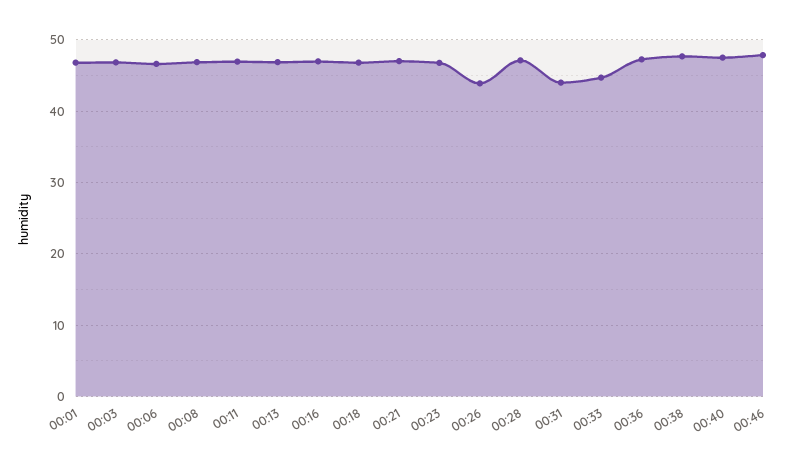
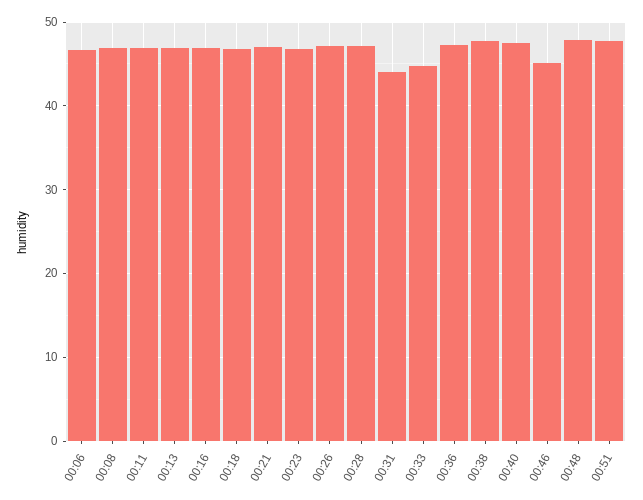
00:01: 47 -> none
00:03: 47 -> none
00:26: 44 -> 47
00:46: 48 -> 45
00:48: none -> 48
00:51: none -> 48

